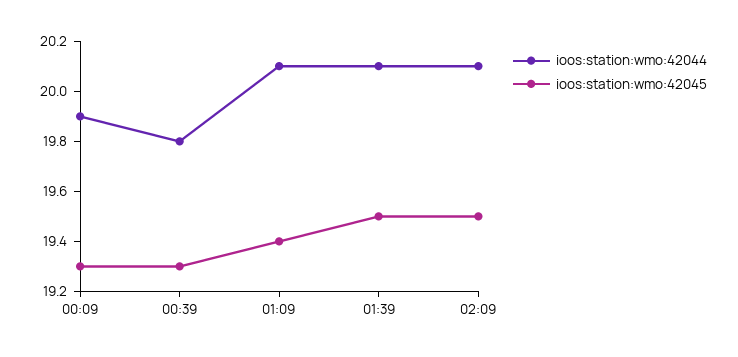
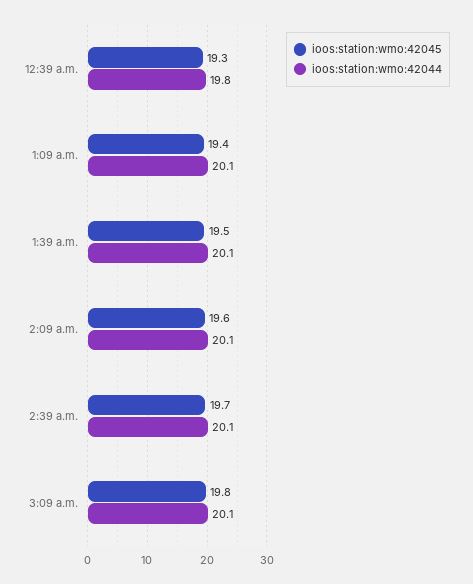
ioos:station:wmo:42044, 00:09: 19.9 -> none
ioos:station:wmo:42045, 00:09: 19.3 -> none
ioos:station:wmo:42045, 02:09: 19.5 -> 19.6
ioos:station:wmo:42045, 2:39 a.m.: none -> 19.7
ioos:station:wmo:42044, 2:39 a.m.: none -> 20.1
ioos:station:wmo:42045, 3:09 a.m.: none -> 19.8
ioos:station:wmo:42044, 3:09 a.m.: none -> 20.1

